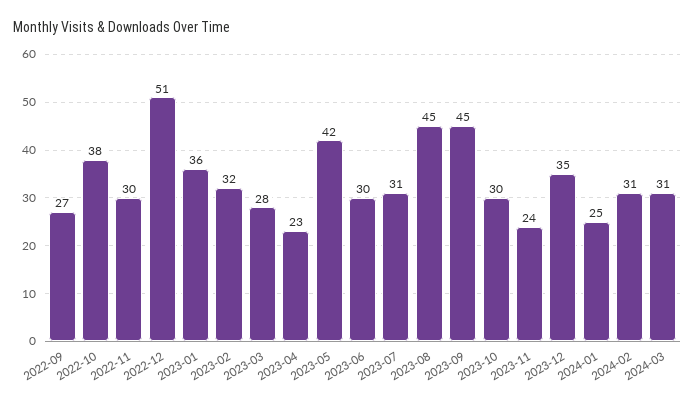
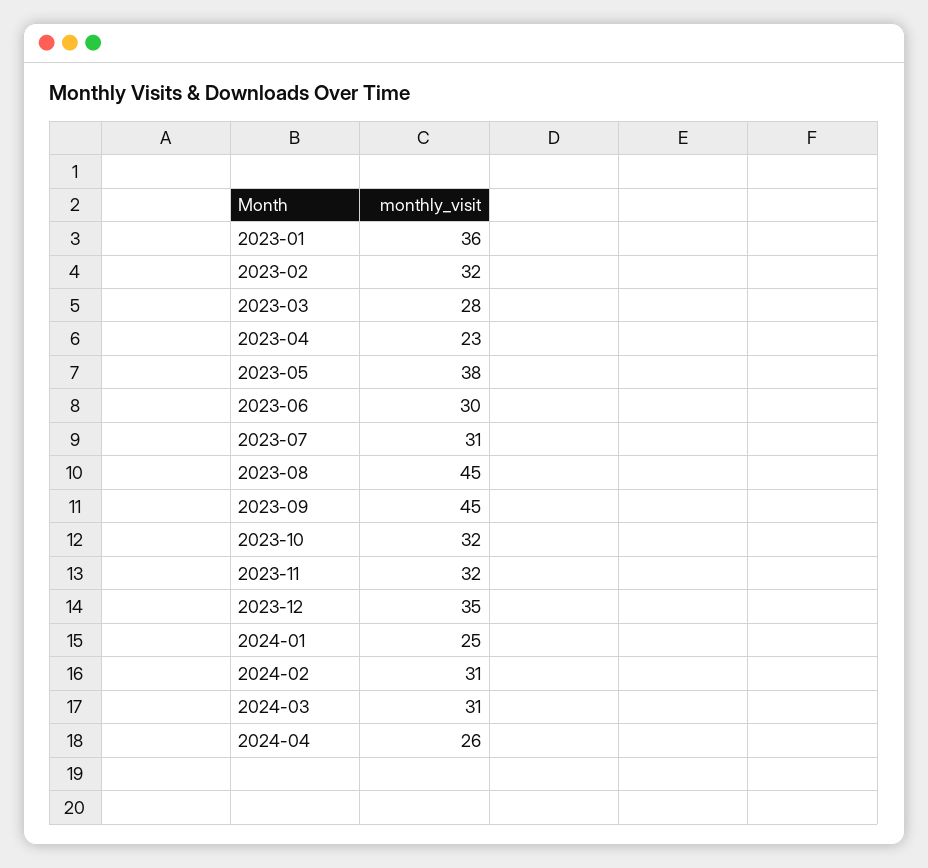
2022-09: 27 -> none
2022-10: 38 -> none
2022-11: 30 -> none
2022-12: 51 -> none
2023-05: 42 -> 38
2023-10: 30 -> 32
2023-11: 24 -> 32
2024-04: none -> 26

